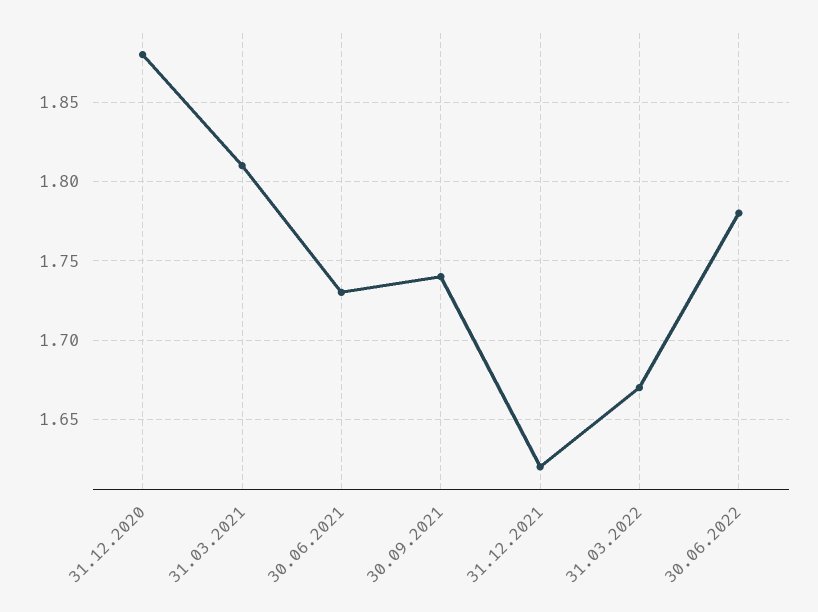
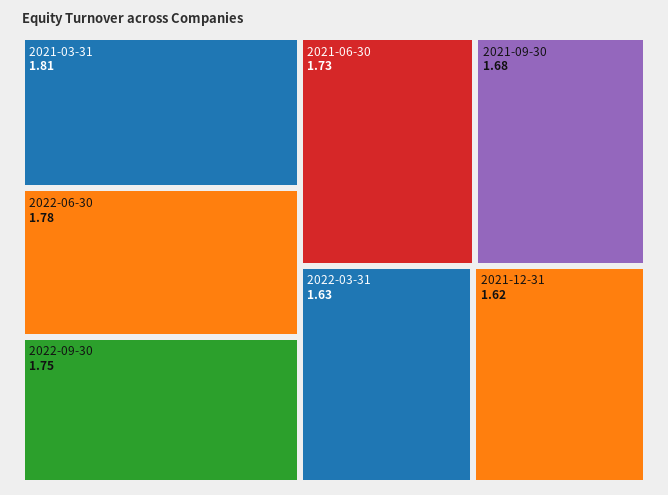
31.12.2020: 1.88 -> none
30.09.2021: 1.74 -> 1.68
31.03.2022: 1.67 -> 1.63
2022-09-30: none -> 1.75

